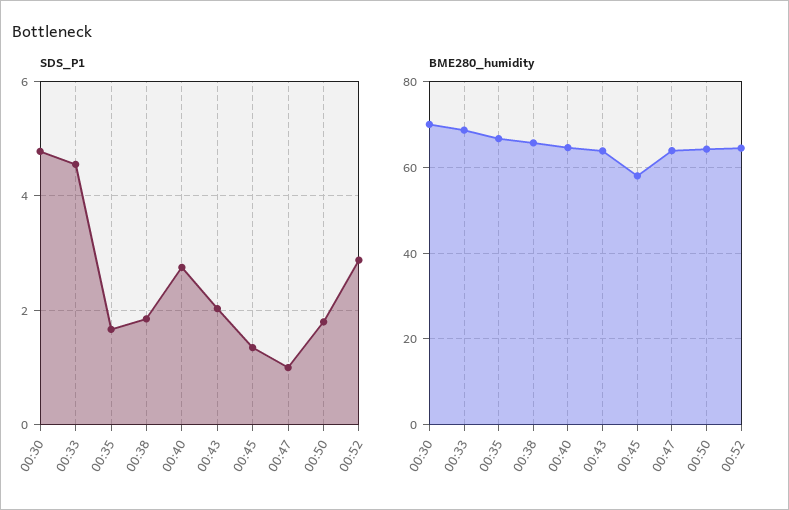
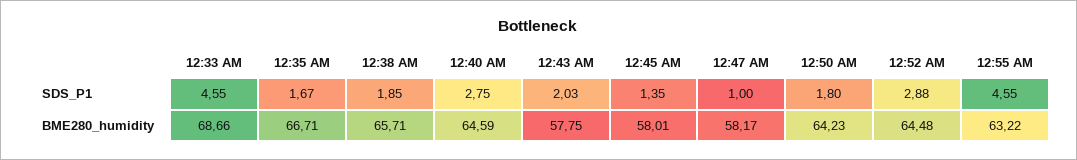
SDS_P1, 00:30: 4.8 -> none
BME280_humidity, 00:30: 70 -> none
BME280_humidity, 00:43: 64 -> 57.75
BME280_humidity, 00:47: 64 -> 58.17
SDS_P1, 12:55 AM: none -> 4.55
BME280_humidity, 12:55 AM: none -> 63.22

